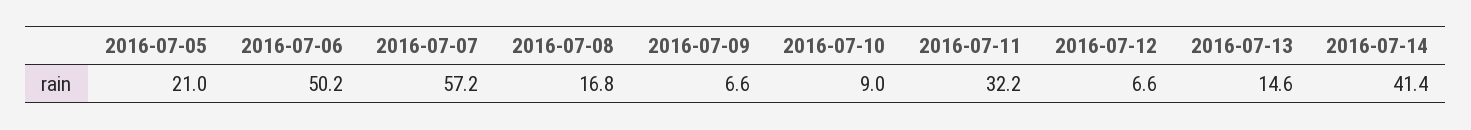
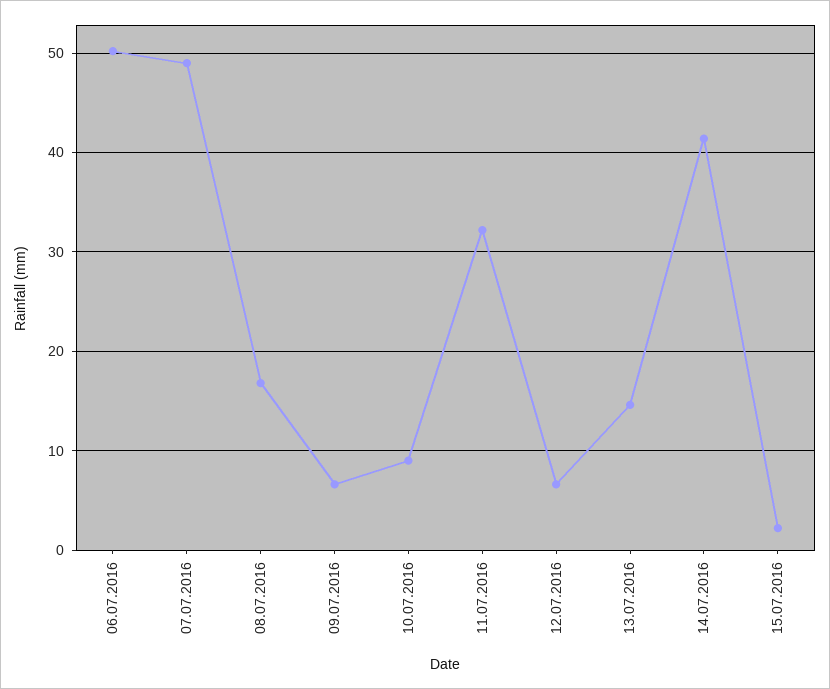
2016-07-05: 21 -> none
2016-07-07: 57.2 -> 49
15.07.2016: none -> 2

